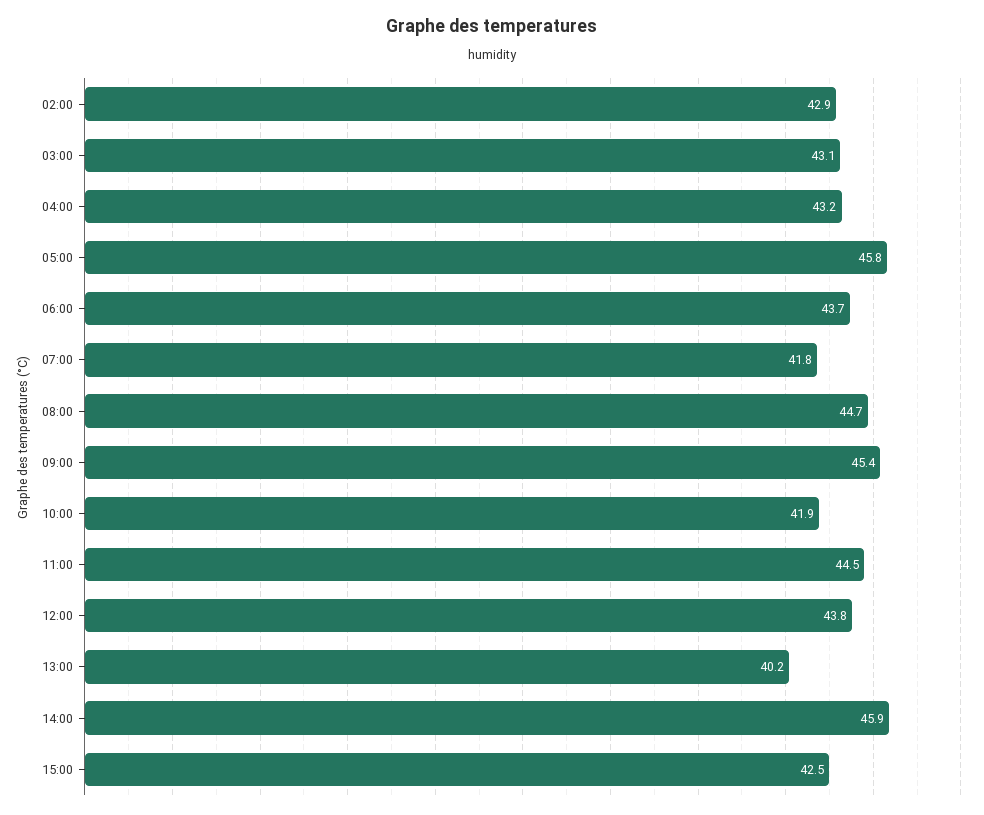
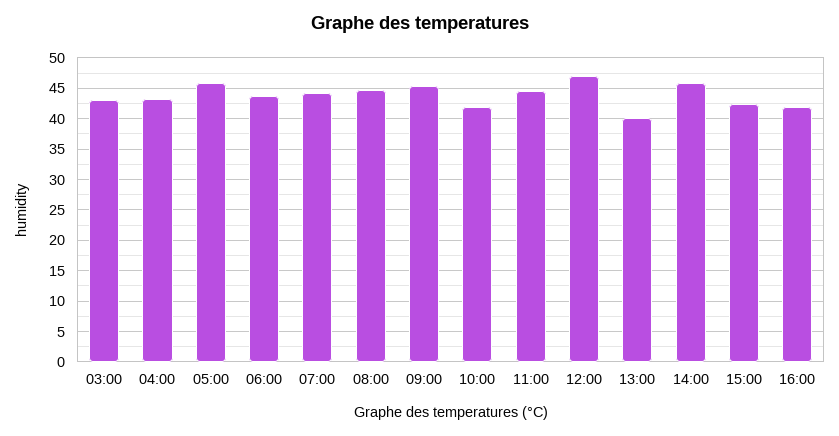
02:00: 42.9 -> none
07:00: 41.8 -> 44
12:00: 43.8 -> 47
16:00: none -> 42

